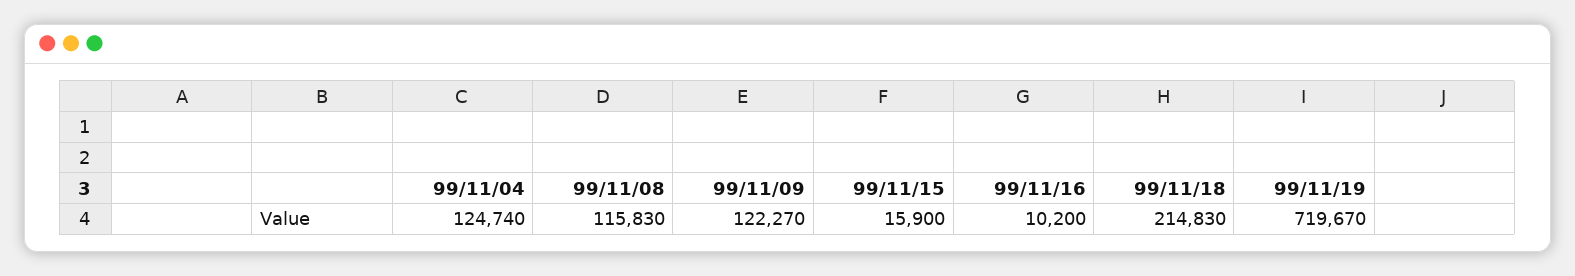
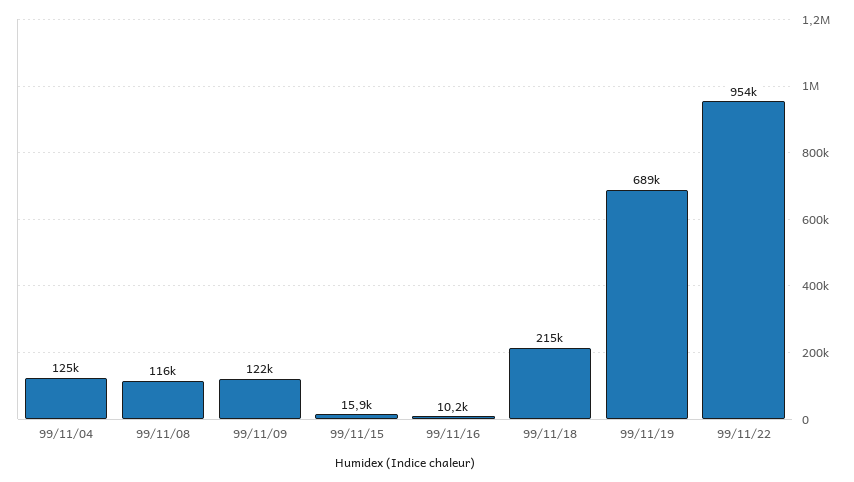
99/11/19: 719670 -> 689000
99/11/22: none -> 954000

